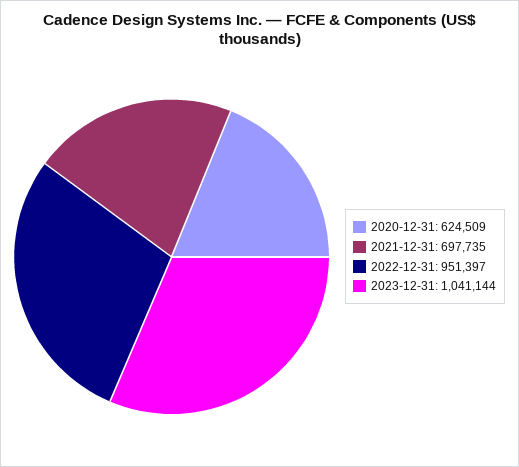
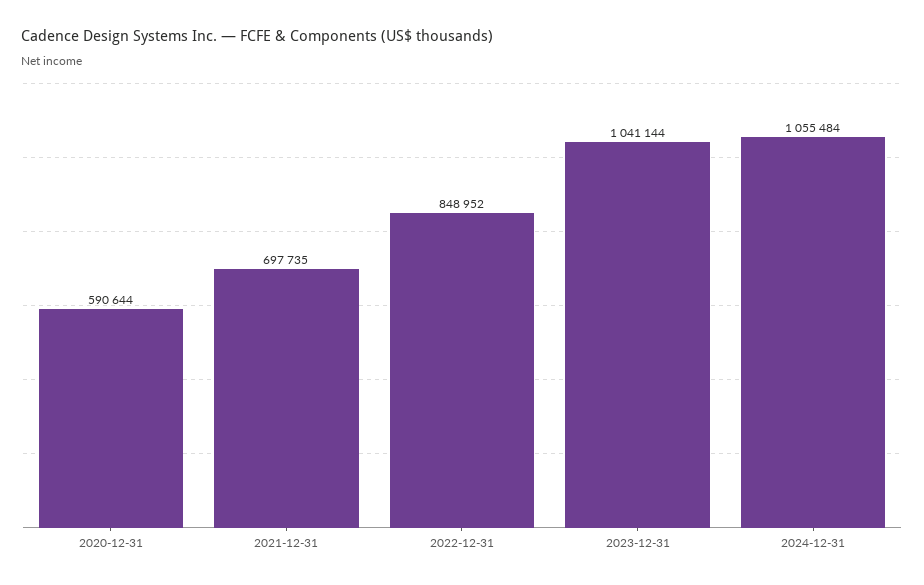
2020-12-31: 624509 -> 590644
2022-12-31: 951397 -> 848952
2024-12-31: none -> 1055484

